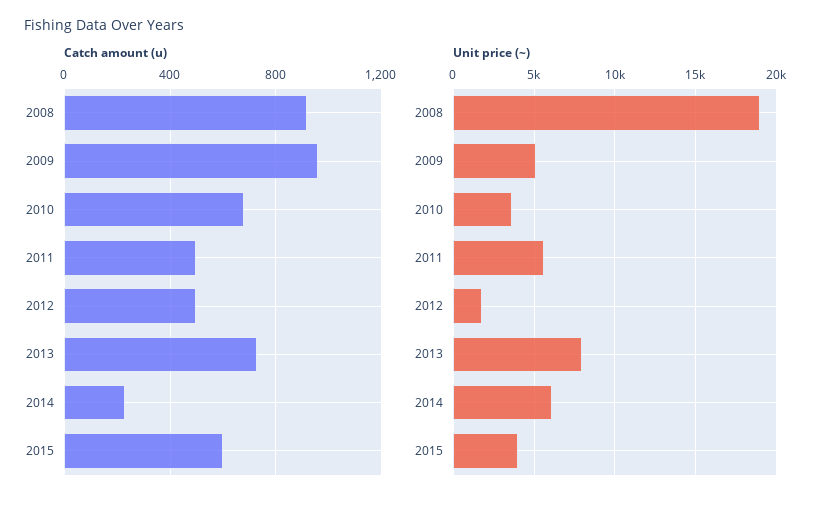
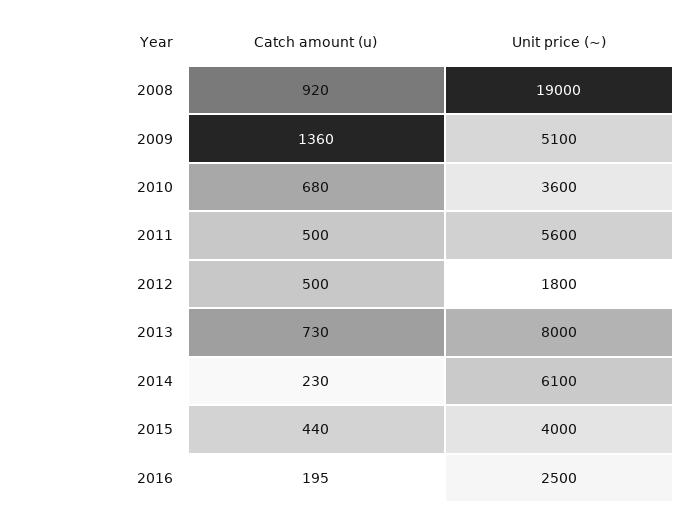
Catch amount (u), 2009: 950 -> 1360
Catch amount (u), 2015: 600 -> 440
Catch amount (u), 2016: none -> 195
Unit price (~), 2016: none -> 2500

